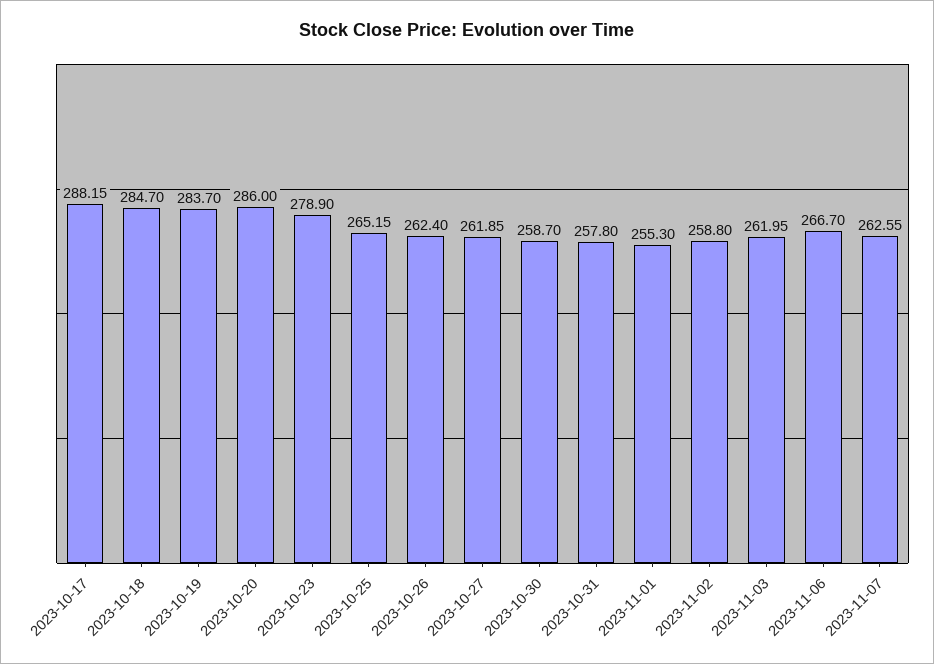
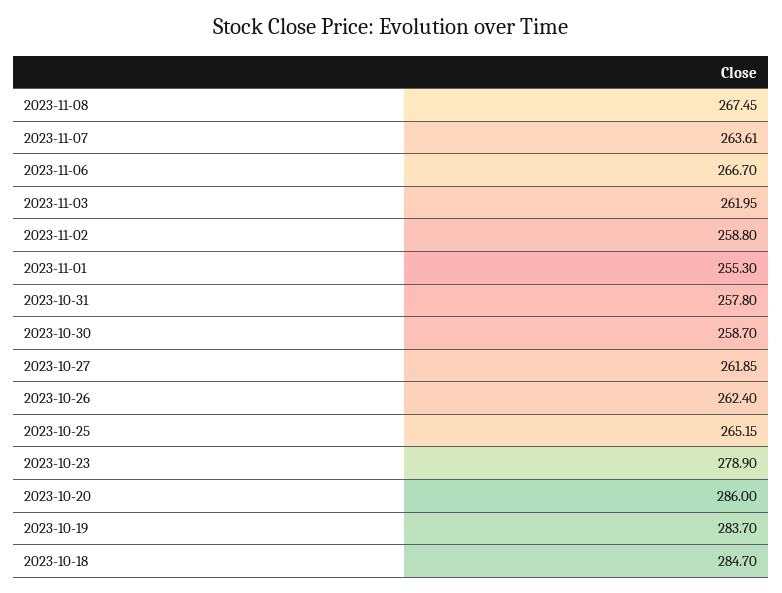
2023-10-17: 288.15 -> none
2023-11-07: 262.55 -> 263.61
2023-11-08: none -> 267.45

